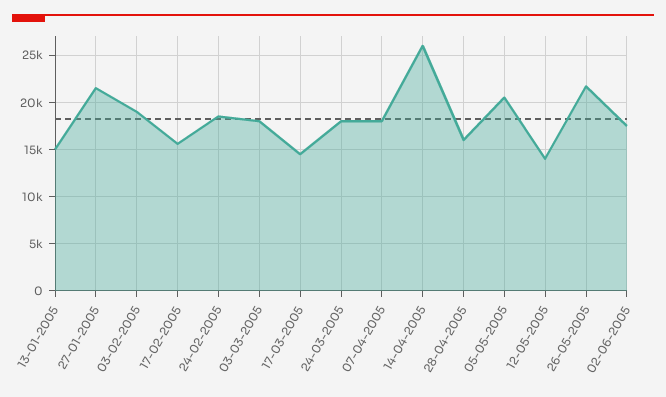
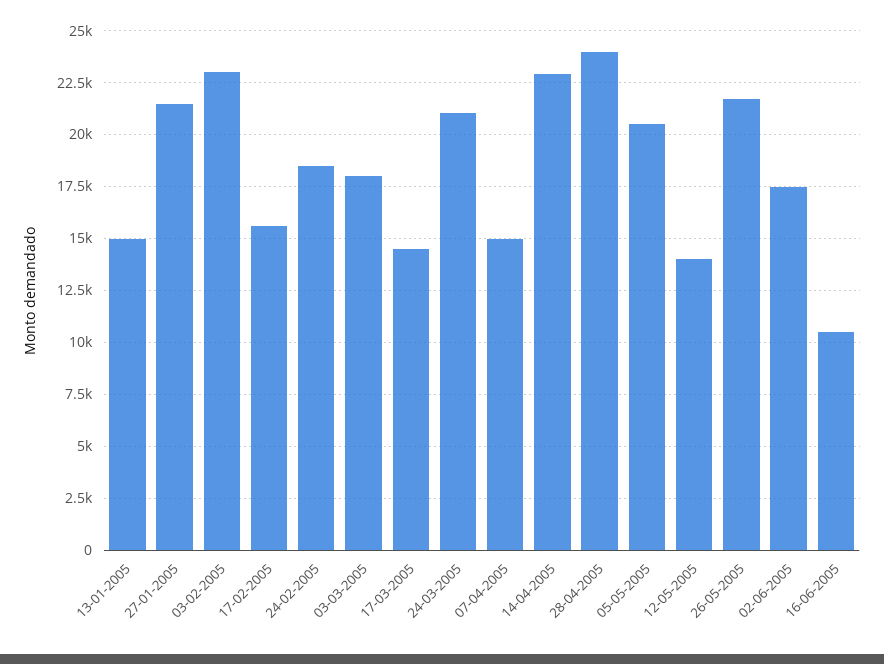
03-02-2005: 19000 -> 23000
24-03-2005: 18000 -> 21000
07-04-2005: 18000 -> 15000
14-04-2005: 26000 -> 23000
28-04-2005: 16000 -> 24000
16-06-2005: none -> 10500

